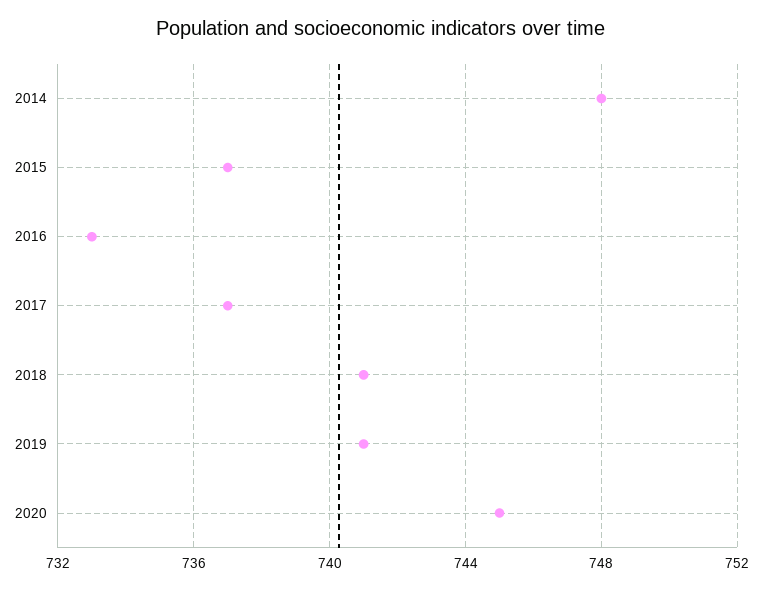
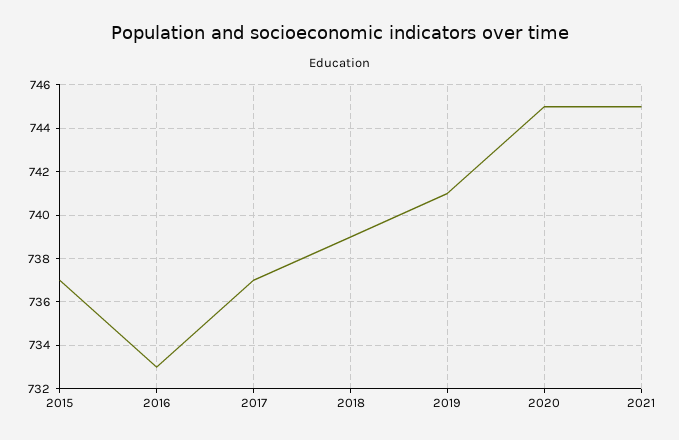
2014: 748 -> none
2018: 741 -> 739
2021: none -> 745

